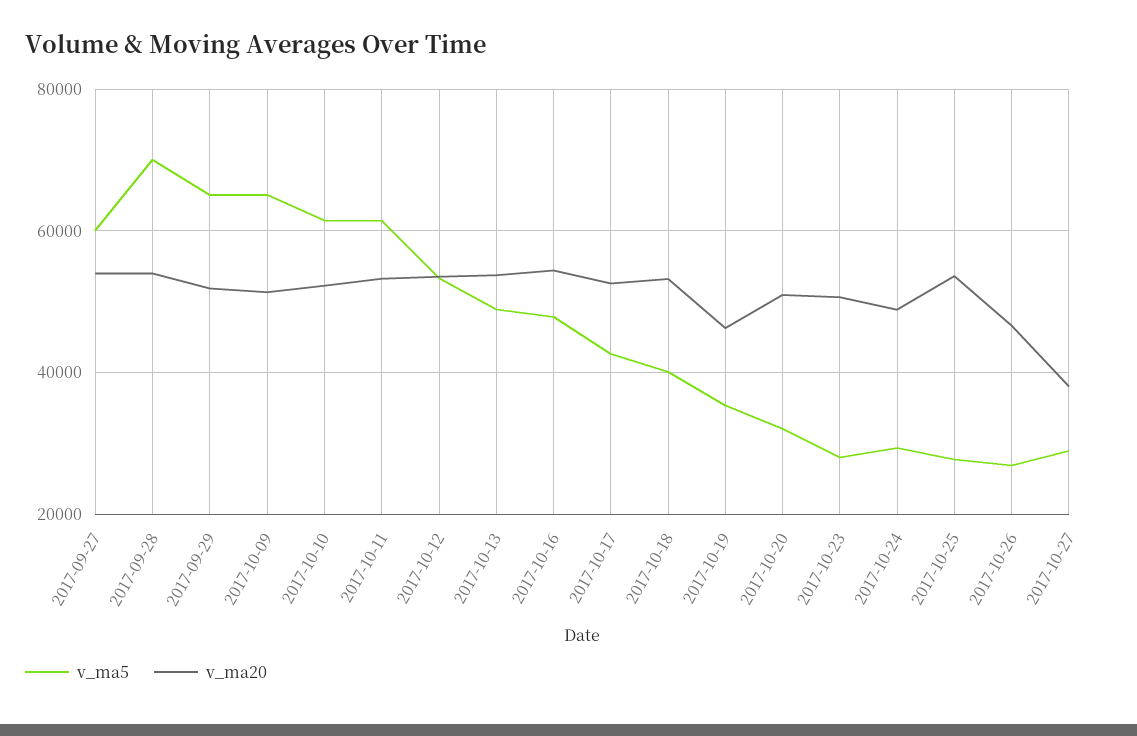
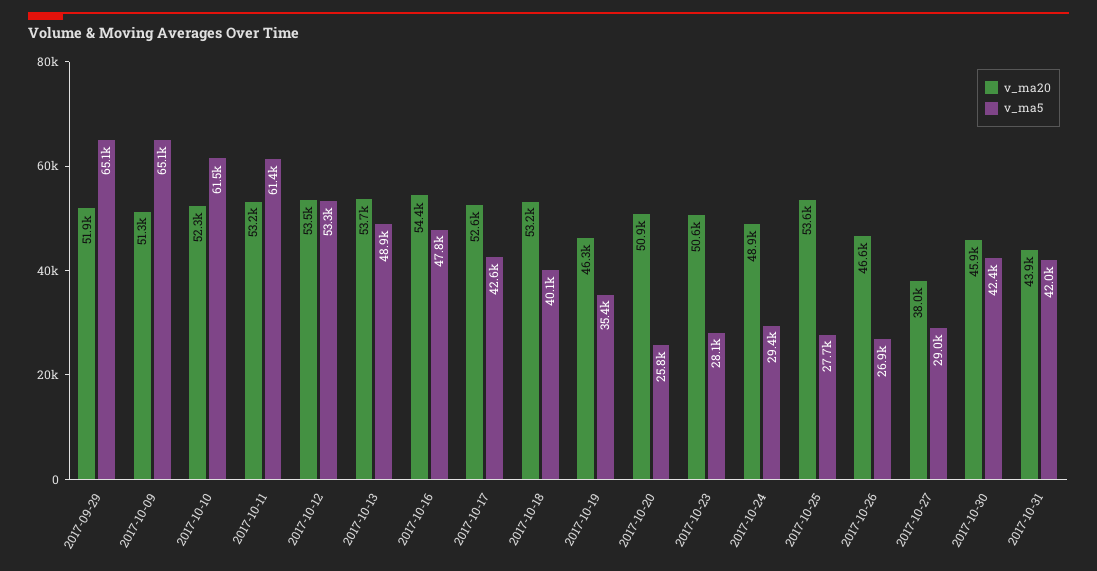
v_ma5, 2017-09-27: 60000 -> none
v_ma20, 2017-09-27: 54000 -> none
v_ma5, 2017-09-28: 70000 -> none
v_ma20, 2017-09-28: 54000 -> none
v_ma5, 2017-10-20: 32000 -> 25800
v_ma20, 2017-10-30: none -> 45900
v_ma5, 2017-10-30: none -> 42400
v_ma20, 2017-10-31: none -> 43900
v_ma5, 2017-10-31: none -> 42000

